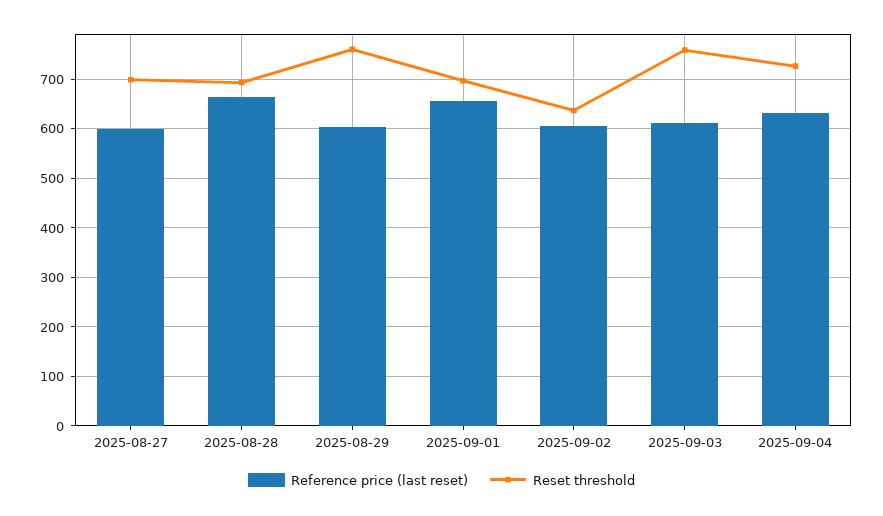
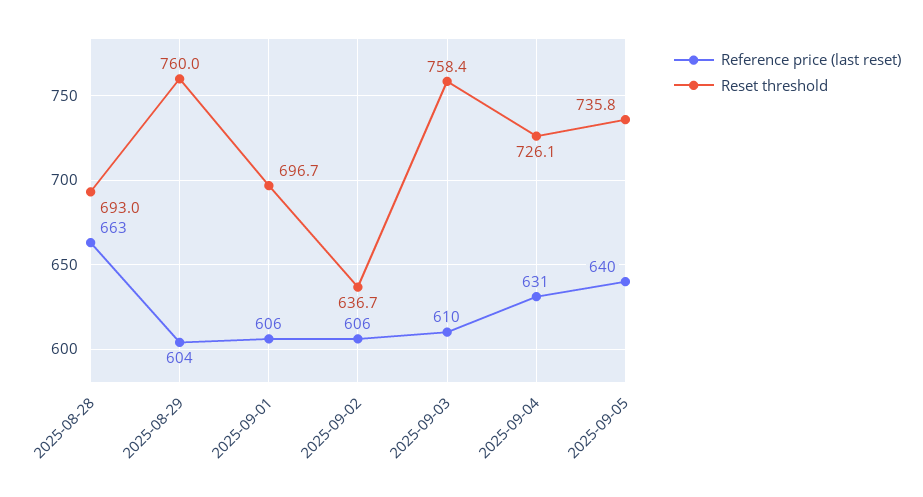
Reference price (last reset), 2025-08-27: 600 -> none
Reset threshold, 2025-08-27: 700 -> none
Reference price (last reset), 2025-09-01: 660 -> 606
Reference price (last reset), 2025-09-05: none -> 640
Reset threshold, 2025-09-05: none -> 735.8

